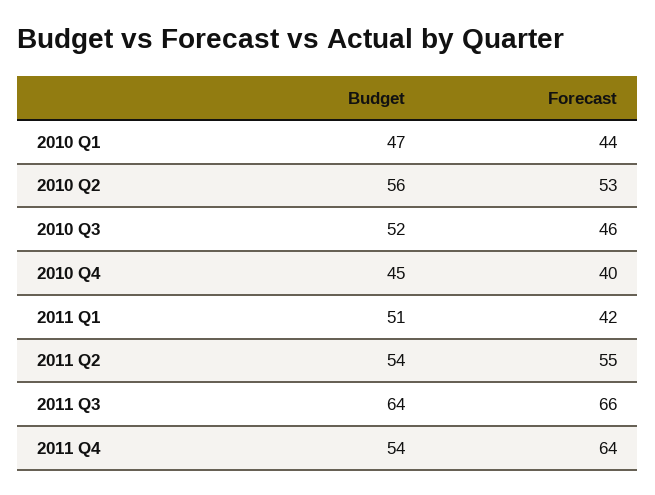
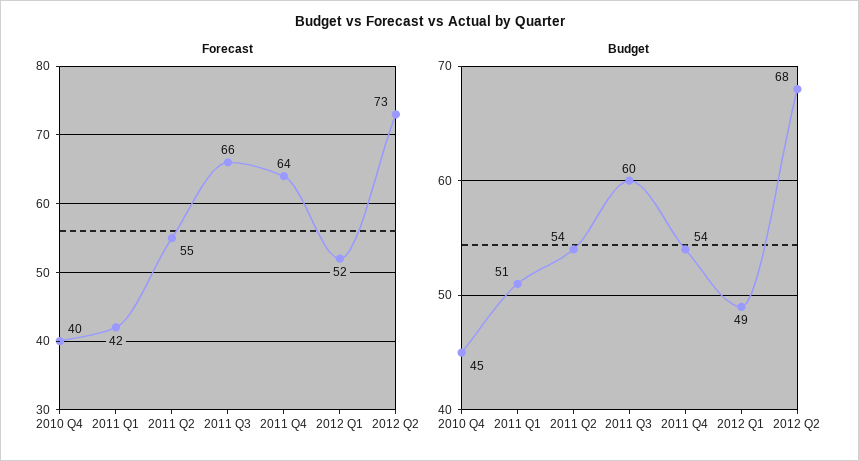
Budget, 2010 Q1: 47 -> none
Forecast, 2010 Q1: 44 -> none
Budget, 2010 Q2: 56 -> none
Forecast, 2010 Q2: 53 -> none
Budget, 2010 Q3: 52 -> none
Forecast, 2010 Q3: 46 -> none
Budget, 2011 Q3: 64 -> 60
Forecast, 2012 Q1: none -> 52
Forecast, 2012 Q2: none -> 73
Budget, 2012 Q1: none -> 49
Budget, 2012 Q2: none -> 68

